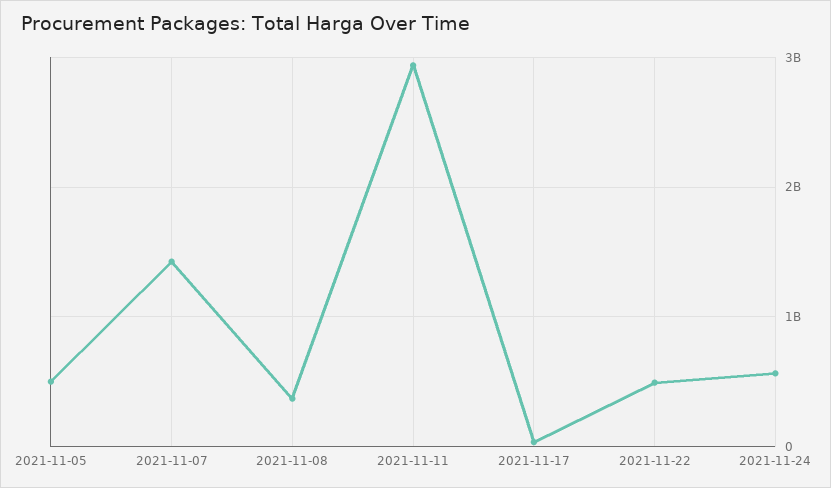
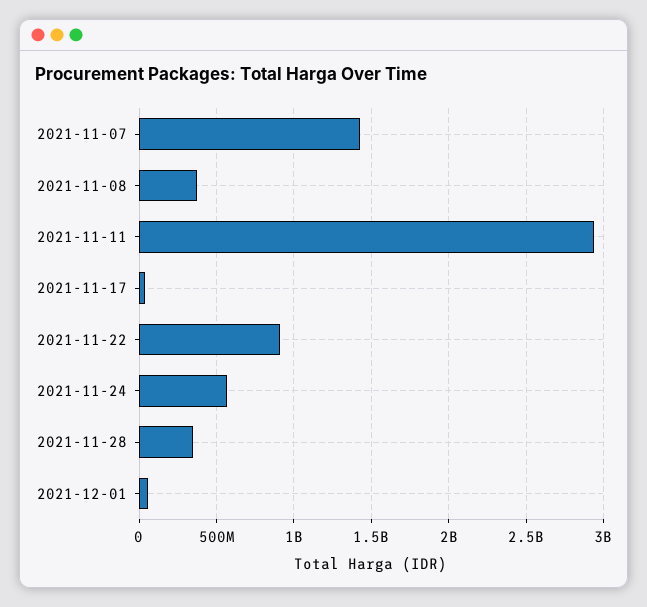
2021-11-05: 500000000 -> none
2021-11-22: 500000000 -> 900000000
2021-11-28: none -> 350000000
2021-12-01: none -> 50000000

